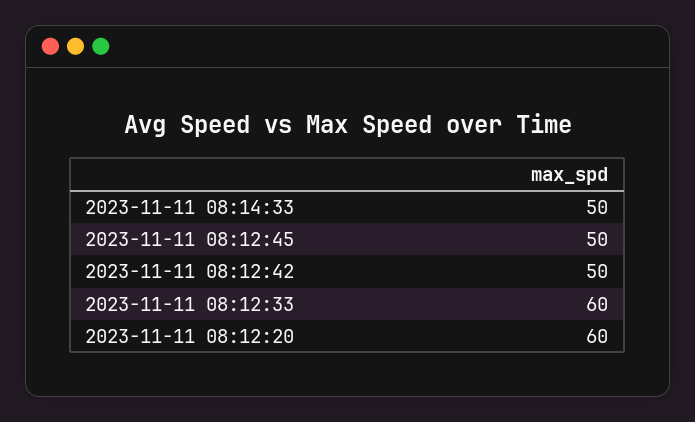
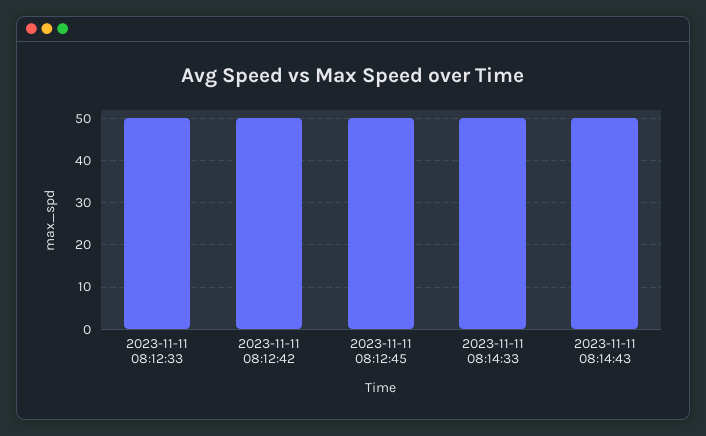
2023-11-11 08:12:33: 60 -> 50
2023-11-11 08:12:20: 60 -> none
2023-11-11 08:14:43: none -> 50

